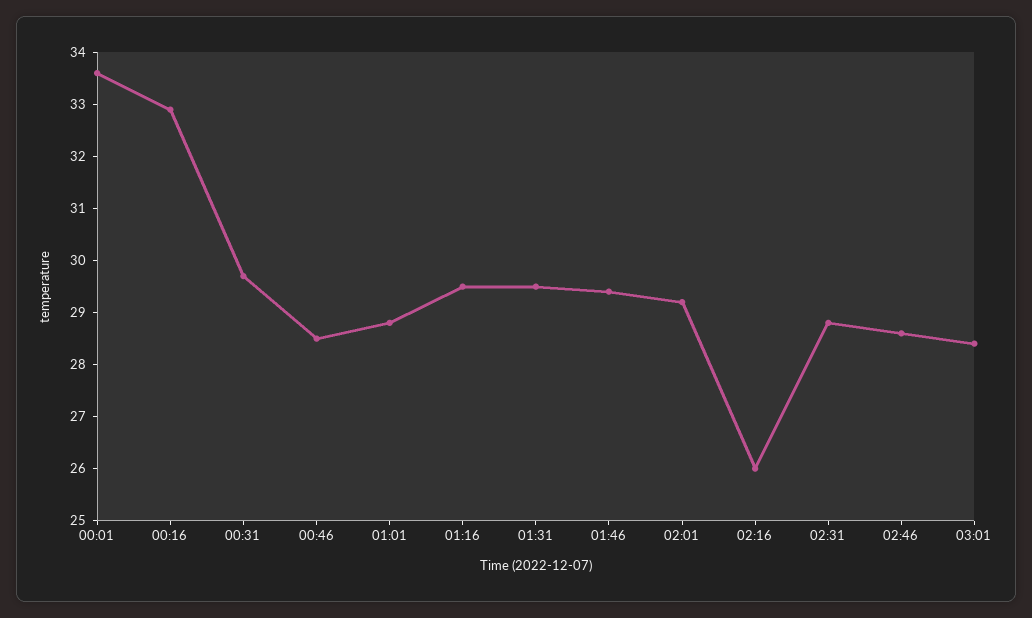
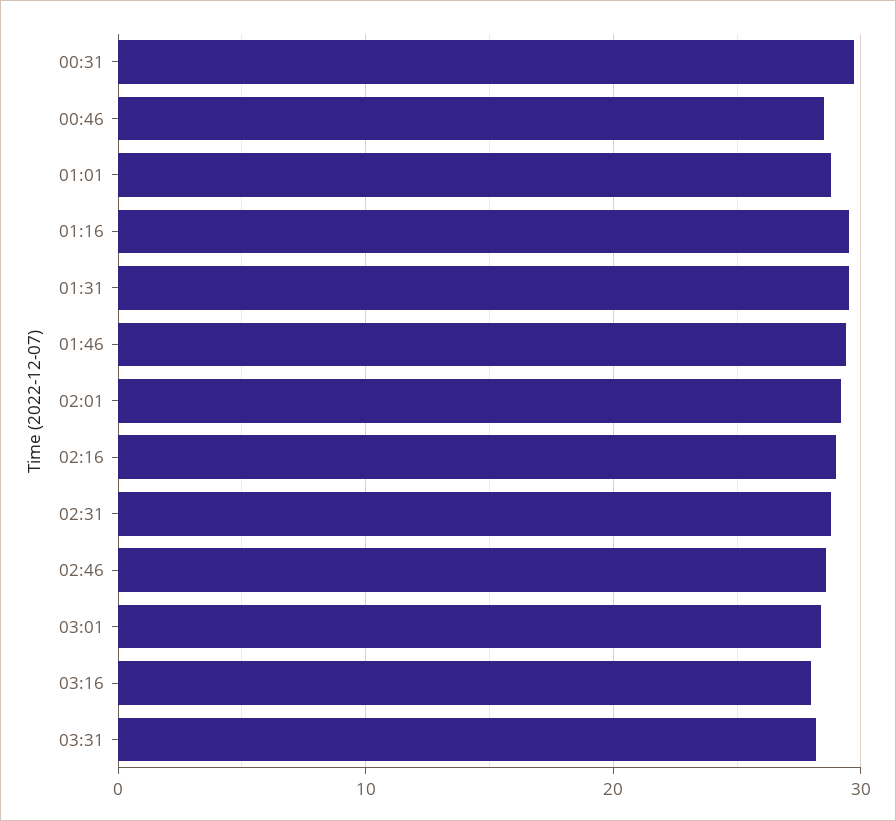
00:01: 33.5 -> none
00:16: 33 -> none
02:16: 26 -> 29
03:16: none -> 28
03:31: none -> 28

